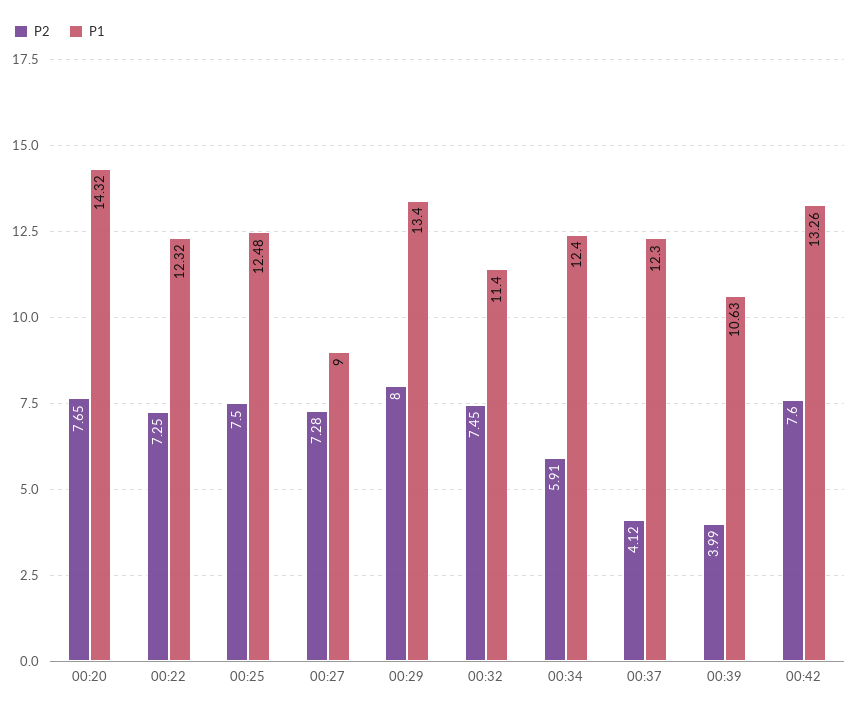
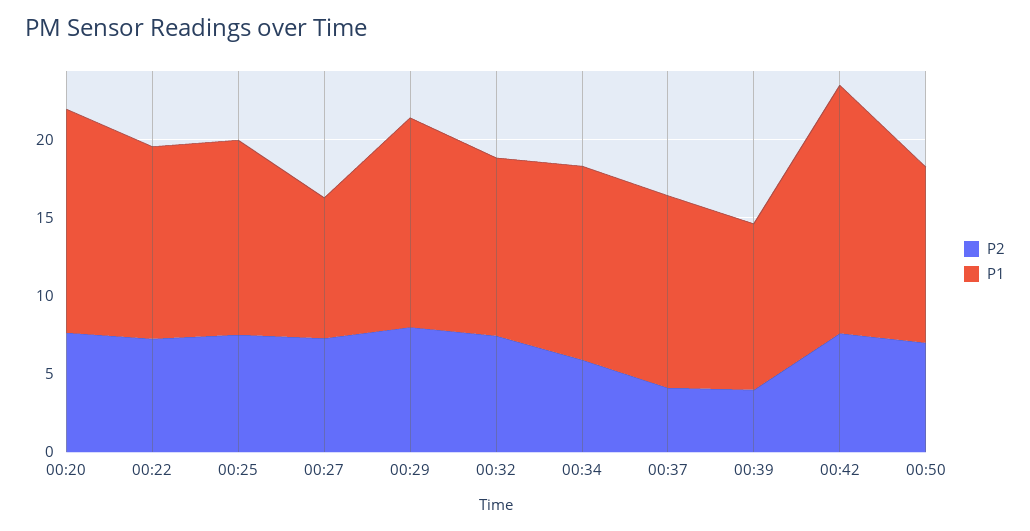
P1, 00:42: 13.26 -> 16
P2, 00:50: none -> 7
P1, 00:50: none -> 11

